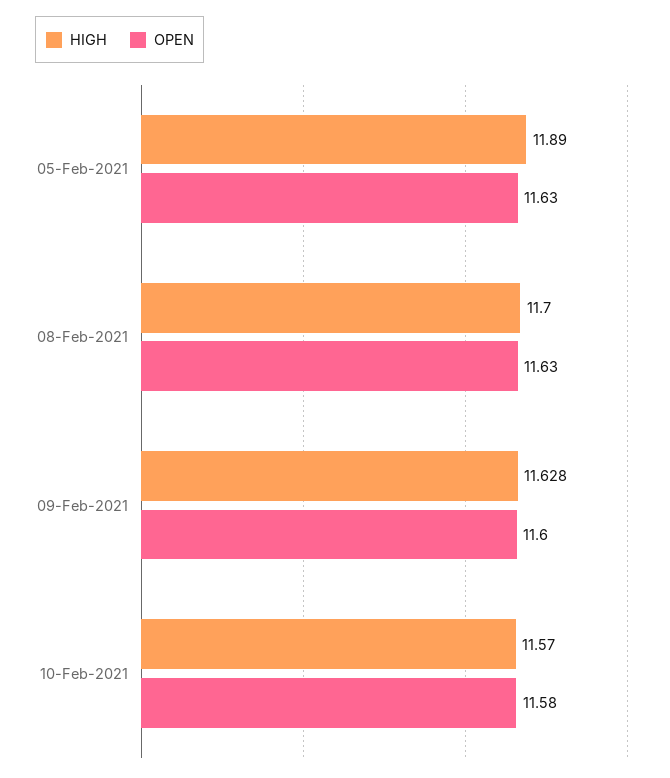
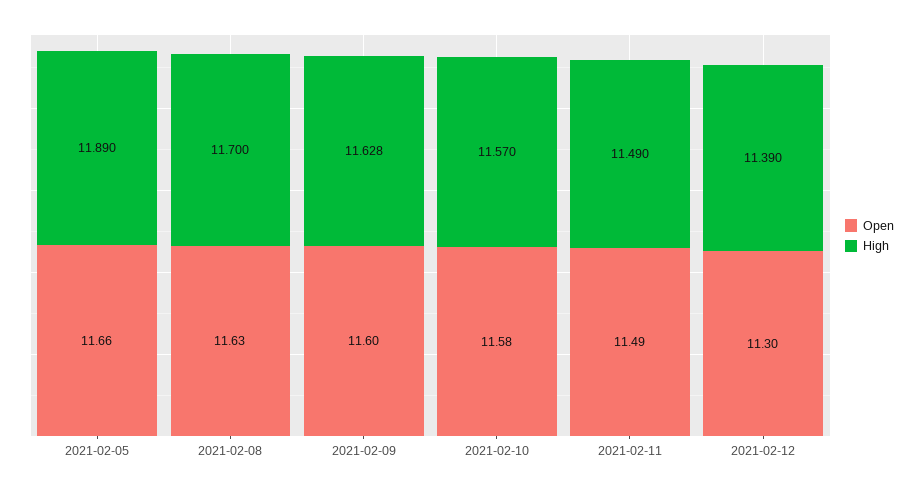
OPEN, 05-Feb-2021: 11.63 -> 11.66
OPEN, 2021-02-11: none -> 11.49
HIGH, 2021-02-11: none -> 11.49
OPEN, 2021-02-12: none -> 11.3
HIGH, 2021-02-12: none -> 11.39

